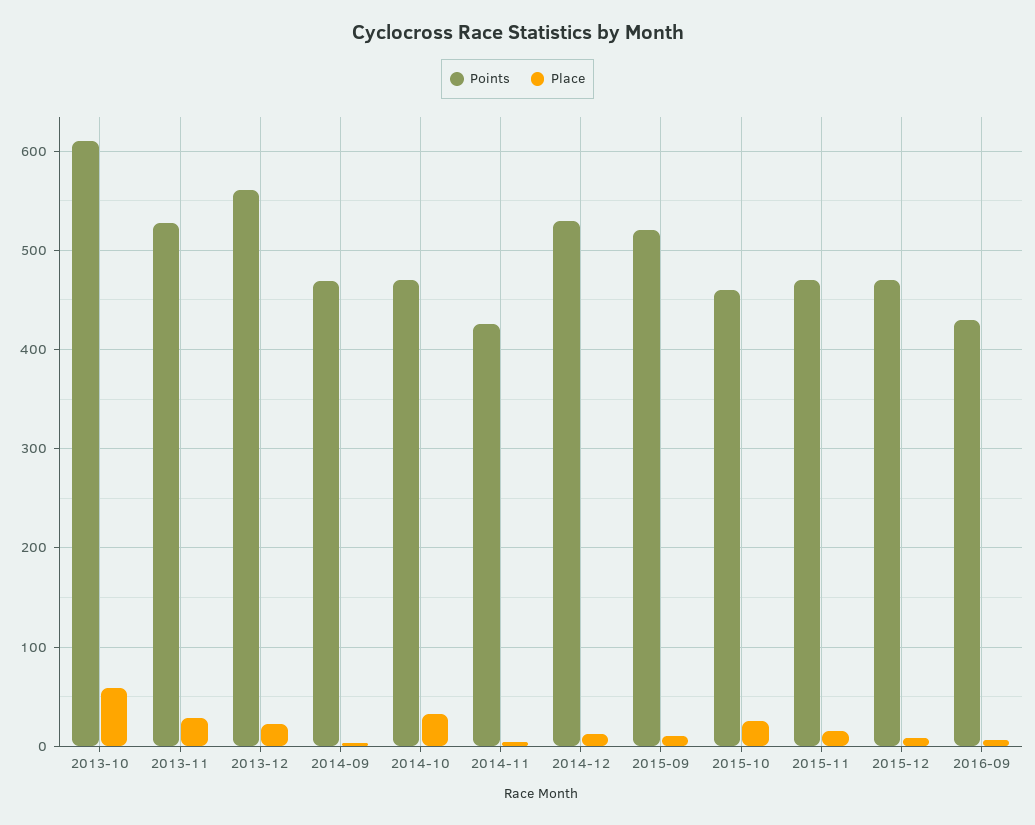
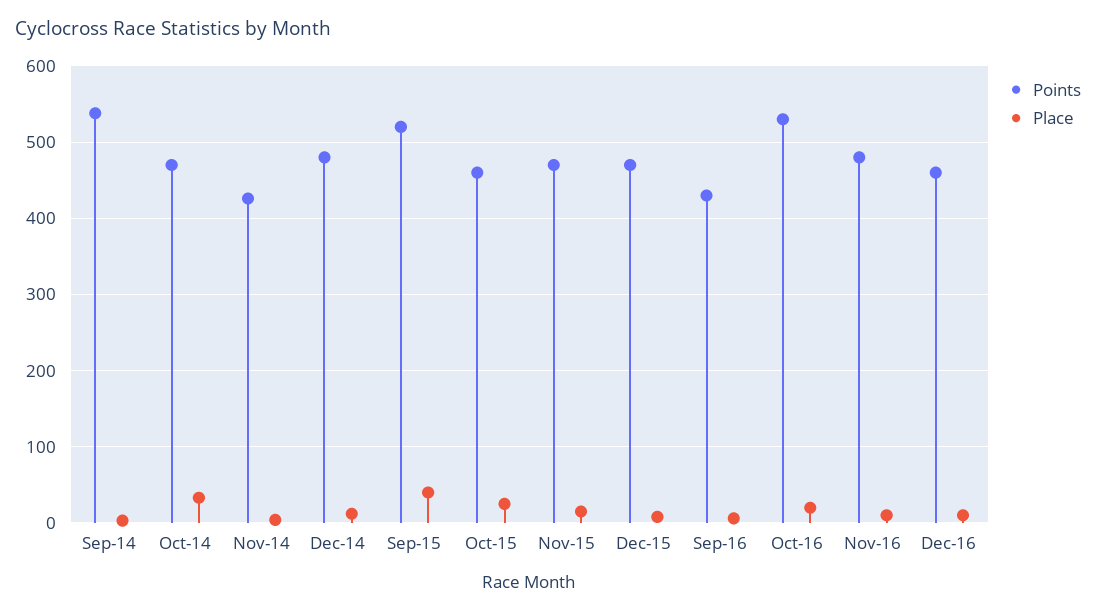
Points, 2013-10: 610 -> none
Place, 2013-10: 60 -> none
Points, 2013-11: 530 -> none
Place, 2013-11: 30 -> none
Points, 2013-12: 560 -> none
Place, 2013-12: 20 -> none
Points, 2014-09: 470 -> 540
Points, 2014-12: 530 -> 480
Place, 2015-09: 10 -> 40
Points, Oct-16: none -> 530
Place, Oct-16: none -> 20
Points, Nov-16: none -> 480
Place, Nov-16: none -> 10
Points, Dec-16: none -> 460
Place, Dec-16: none -> 10

